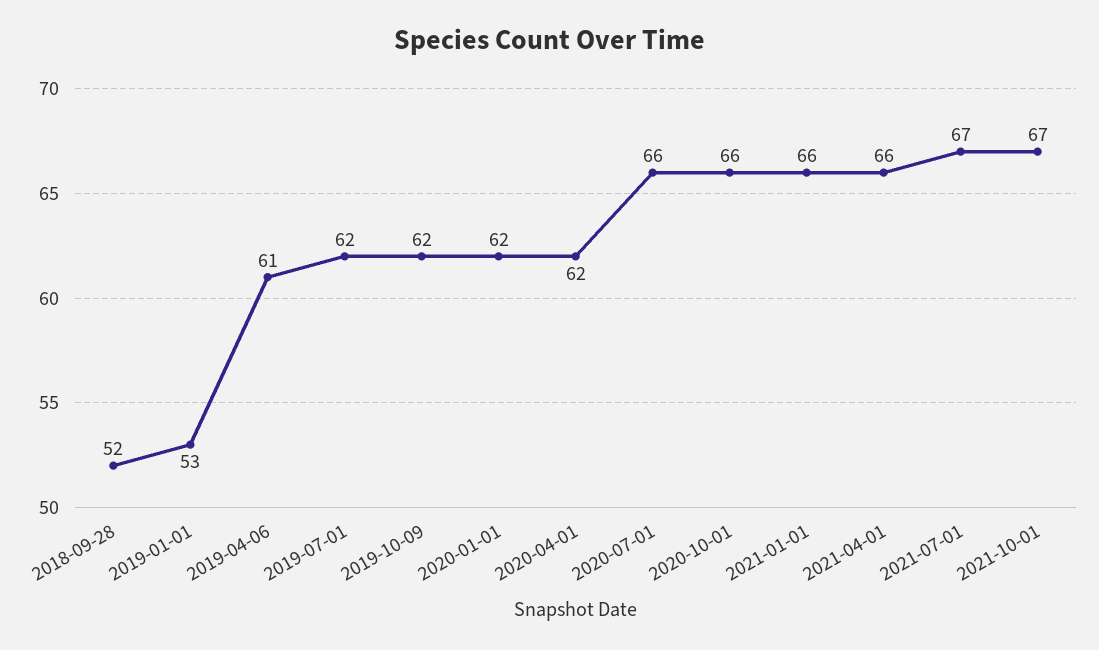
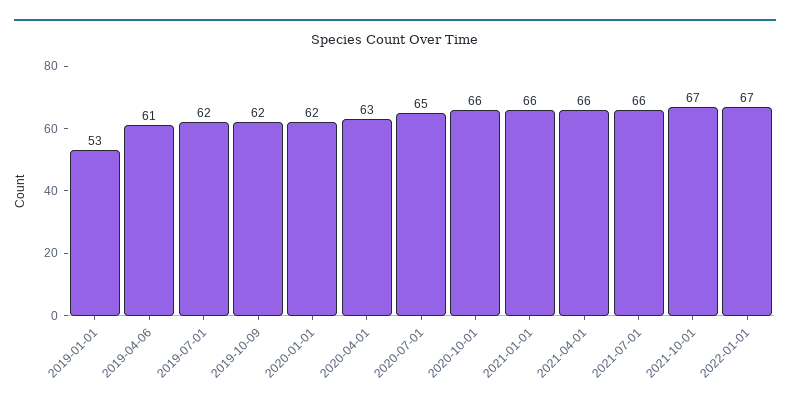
2018-09-28: 52 -> none
2020-04-01: 62 -> 63
2020-07-01: 66 -> 65
2021-07-01: 67 -> 66
2022-01-01: none -> 67

